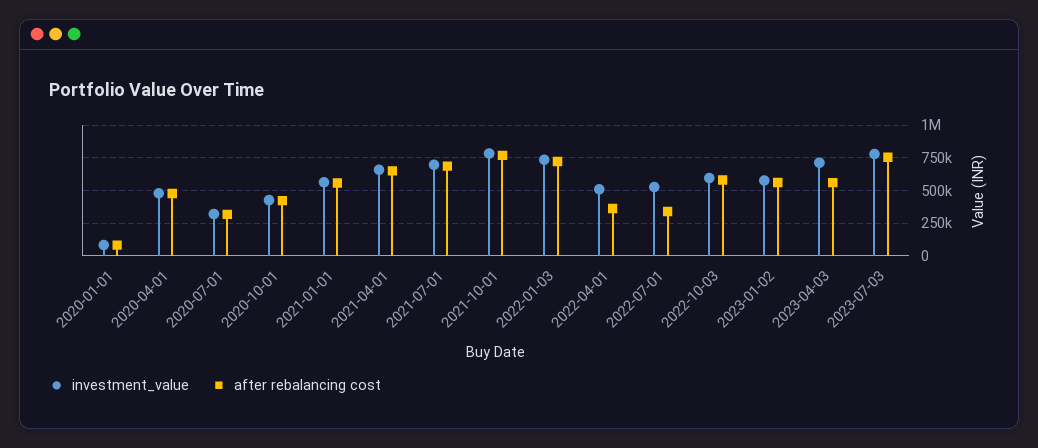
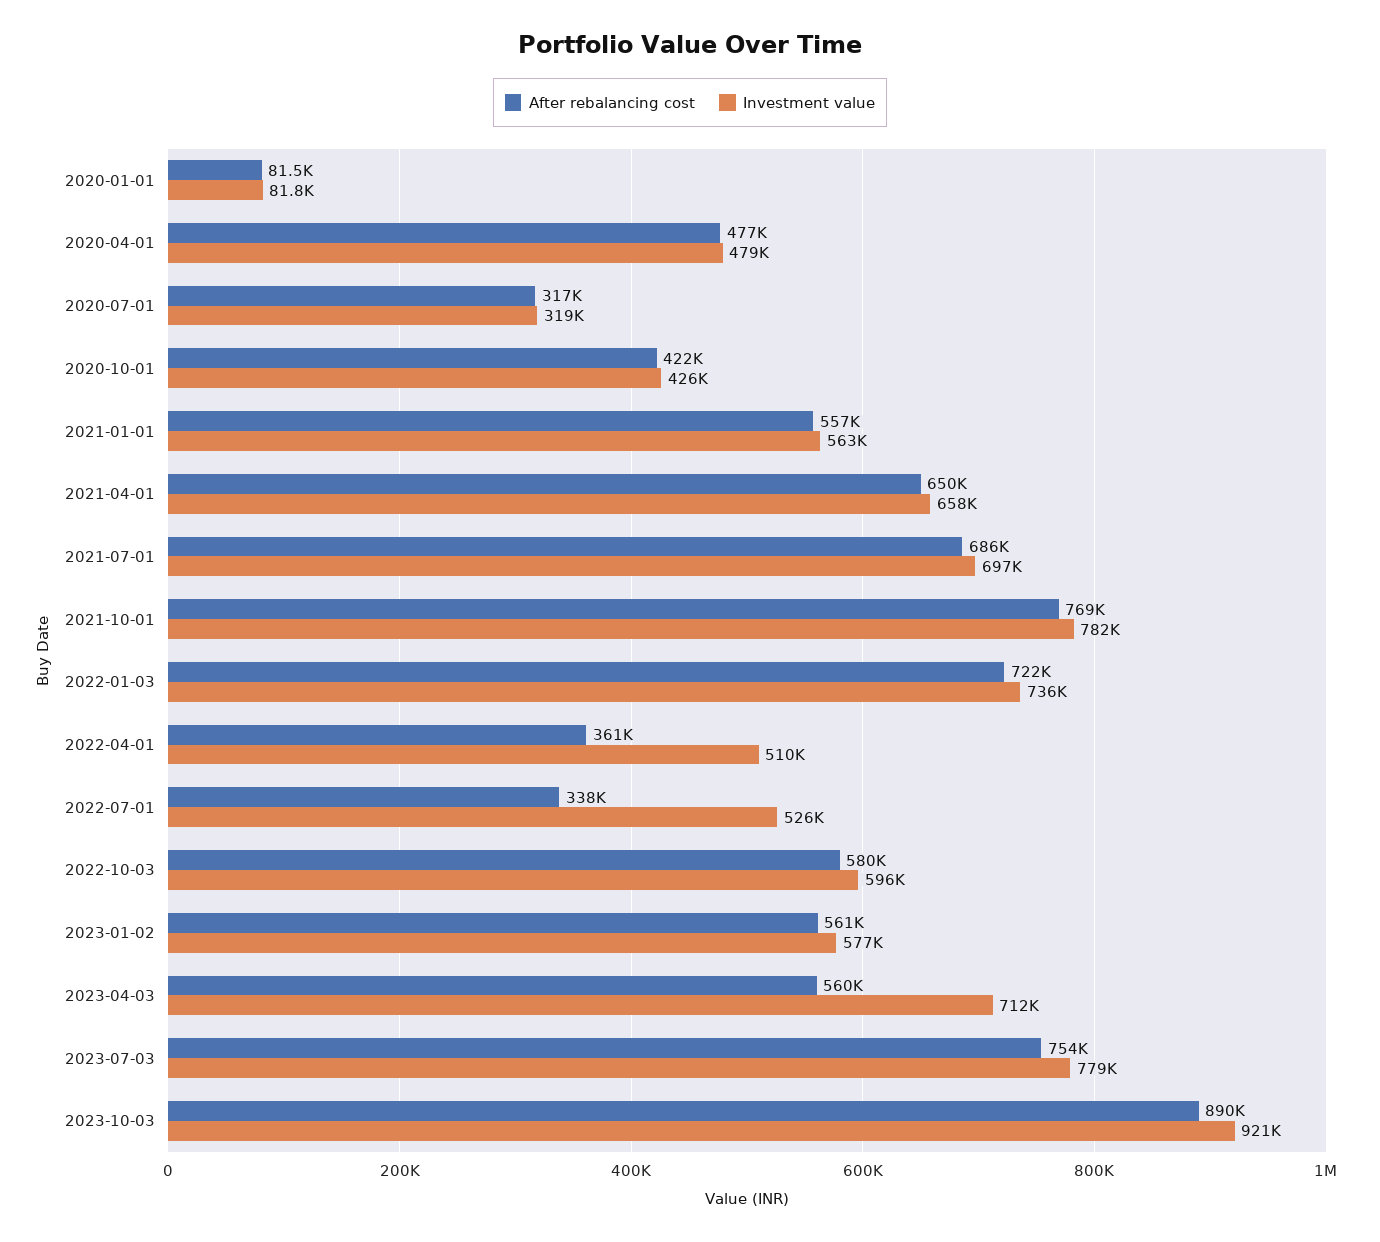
after rebalancing cost, 2023-10-03: none -> 890000
investment_value, 2023-10-03: none -> 921000

